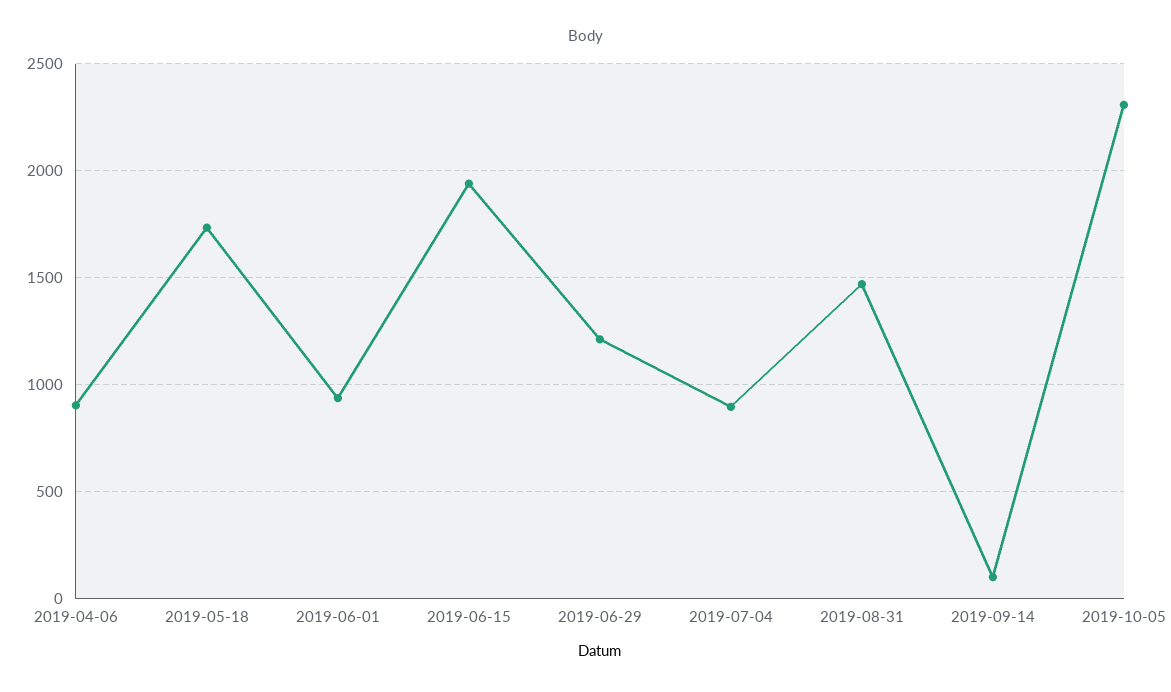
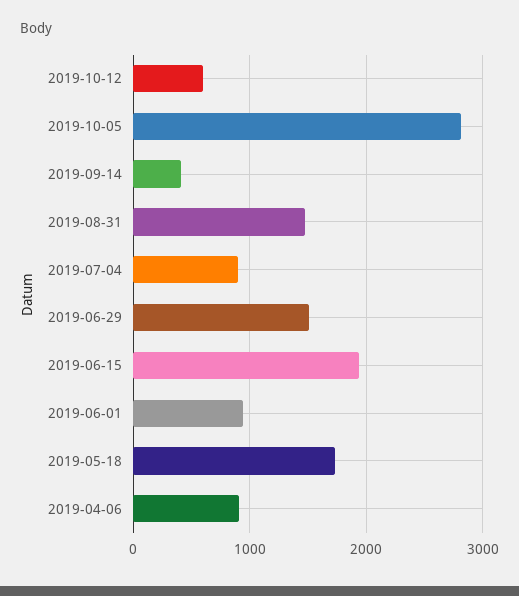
2019-06-29: 1200 -> 1500
2019-09-14: 100 -> 400
2019-10-05: 2300 -> 2800
2019-10-12: none -> 600

